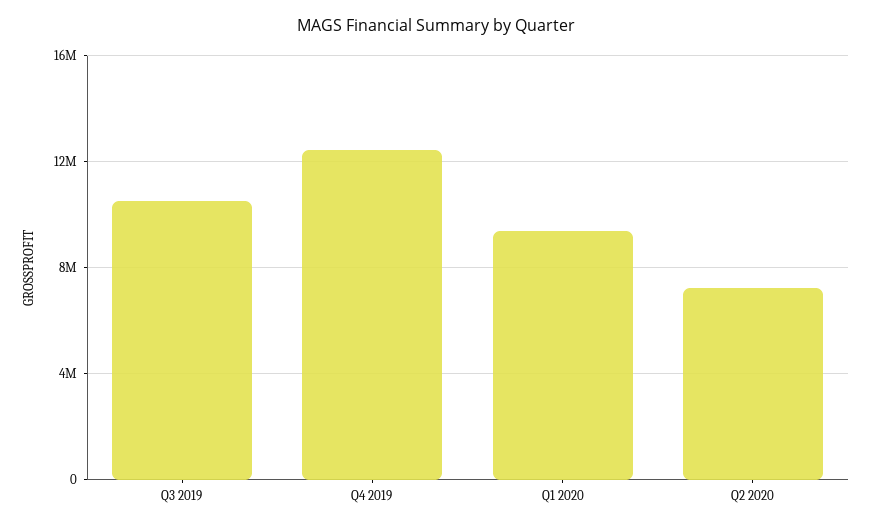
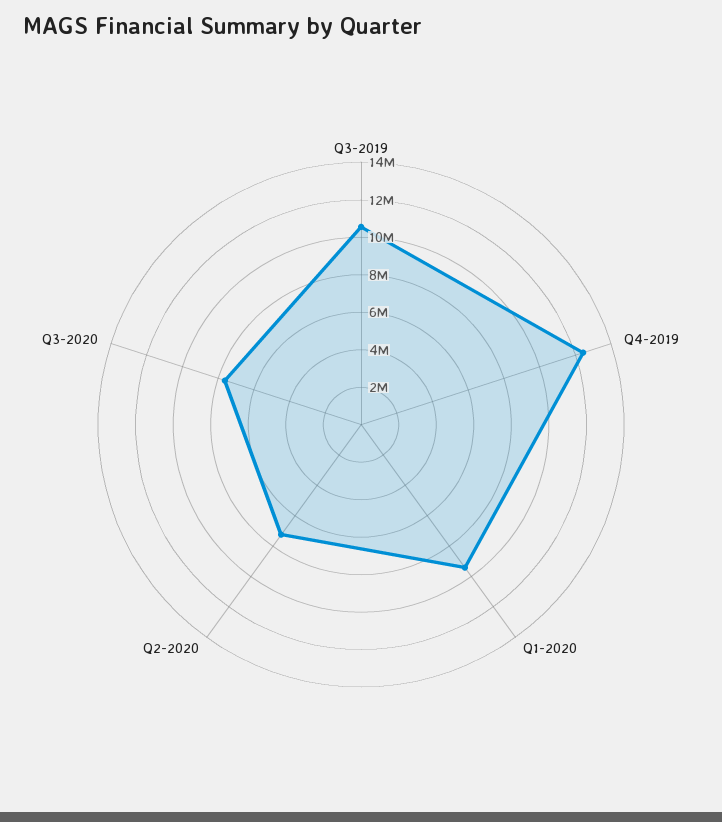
Q3-2020: none -> 7500000

